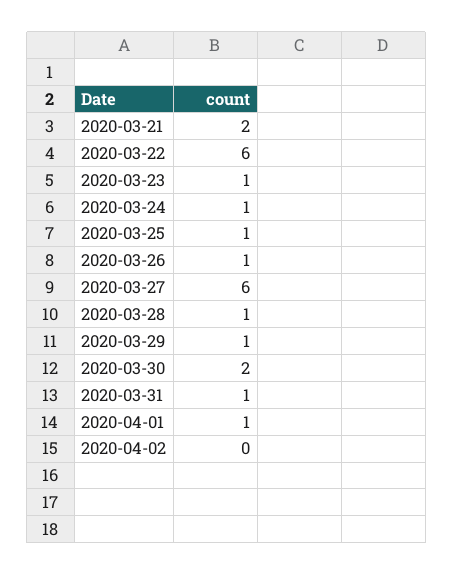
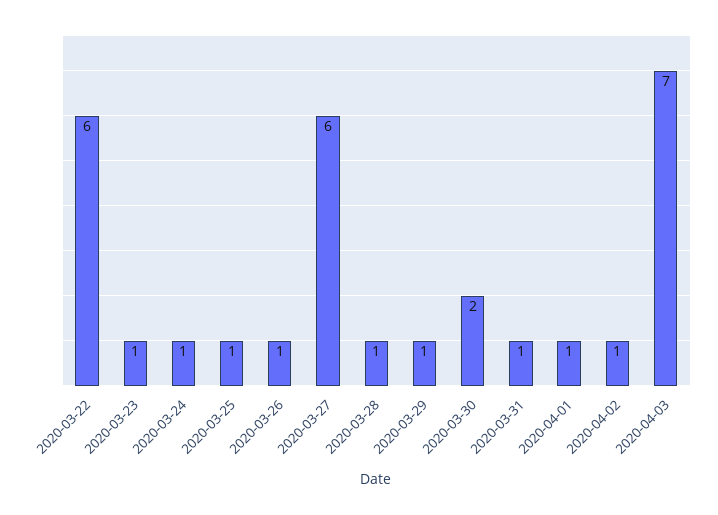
2020-03-21: 2 -> none
2020-04-02: 0 -> 1
2020-04-03: none -> 7

